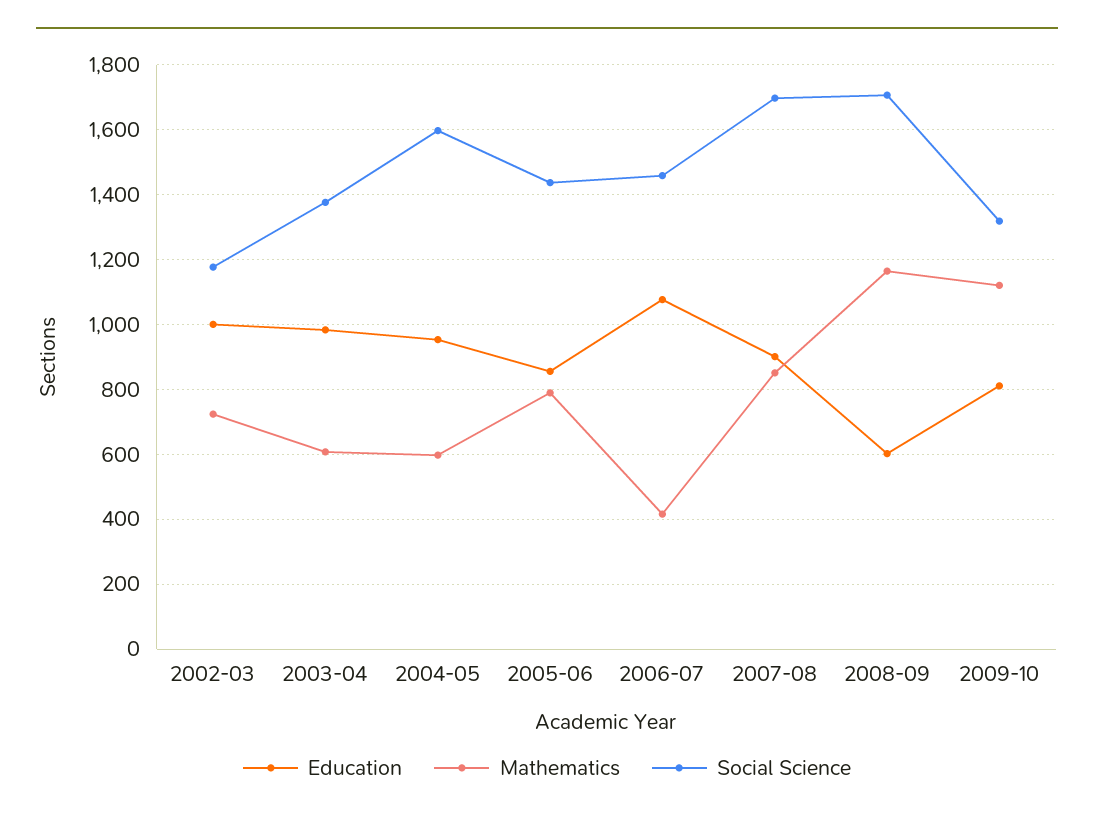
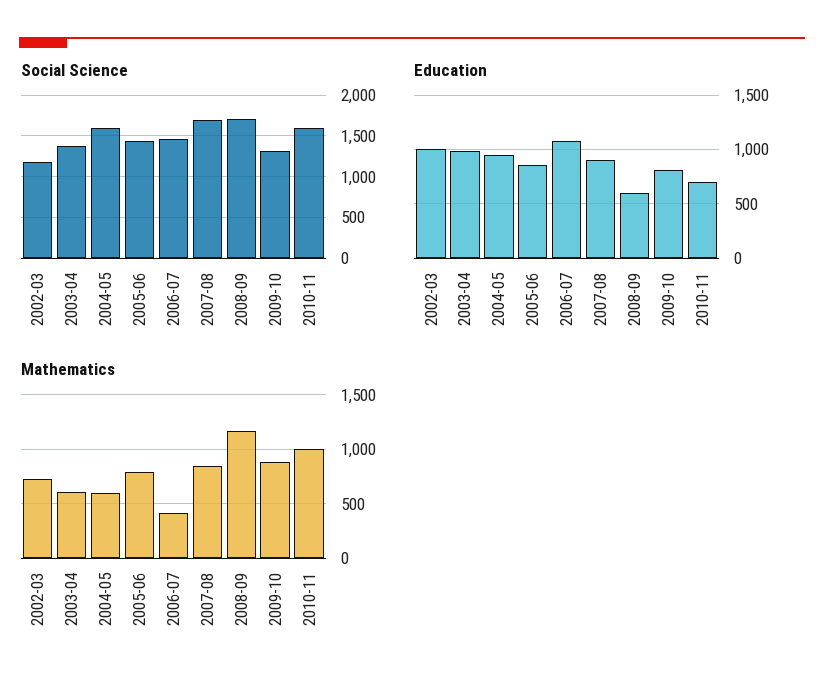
Mathematics, 2009-10: 1120 -> 900
Social Science, 2010-11: none -> 1600
Education, 2010-11: none -> 700
Mathematics, 2010-11: none -> 1000

